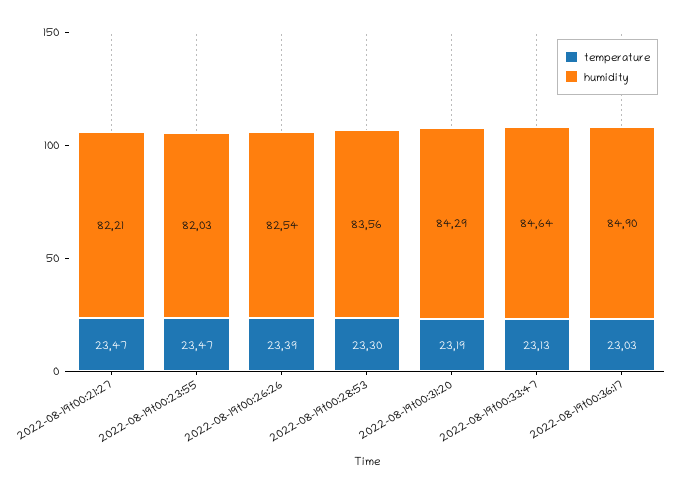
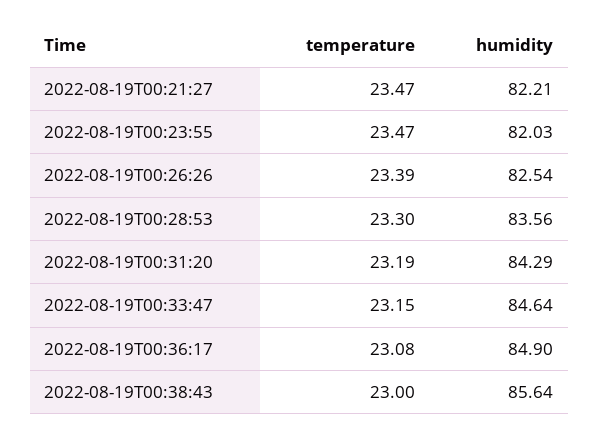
temperature, 2022-08-19t00:33:47: 23.13 -> 23.15
temperature, 2022-08-19t00:36:17: 23.03 -> 23.08
temperature, 2022-08-19T00:38:43: none -> 23
humidity, 2022-08-19T00:38:43: none -> 85.64

